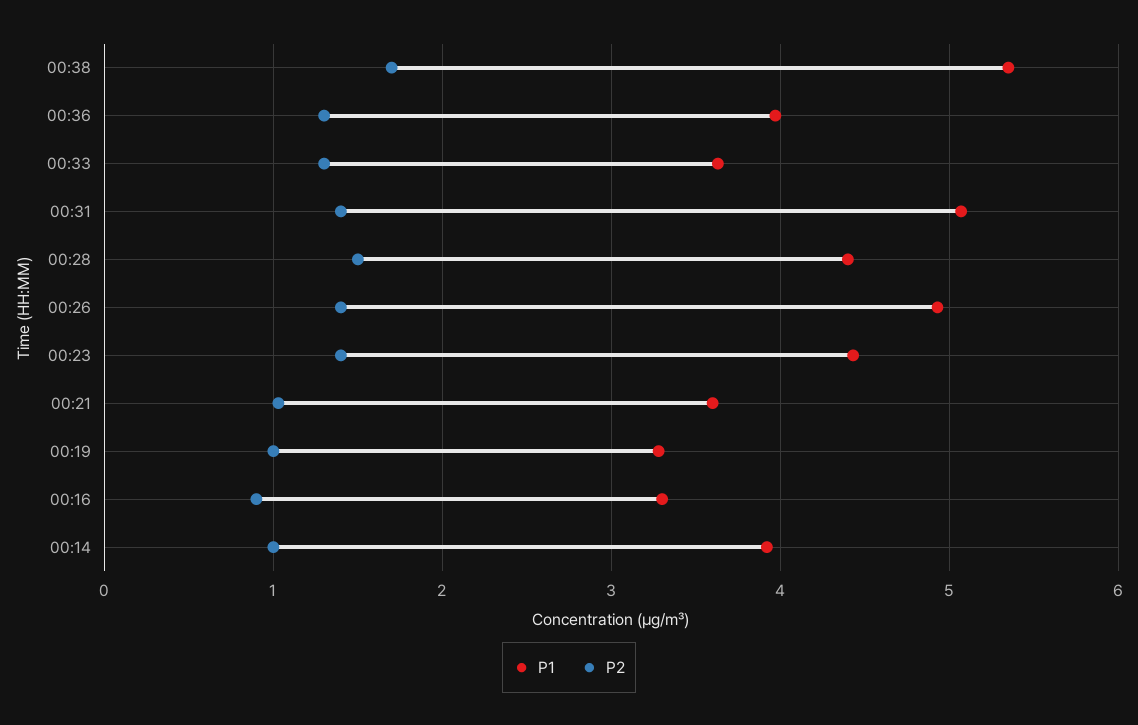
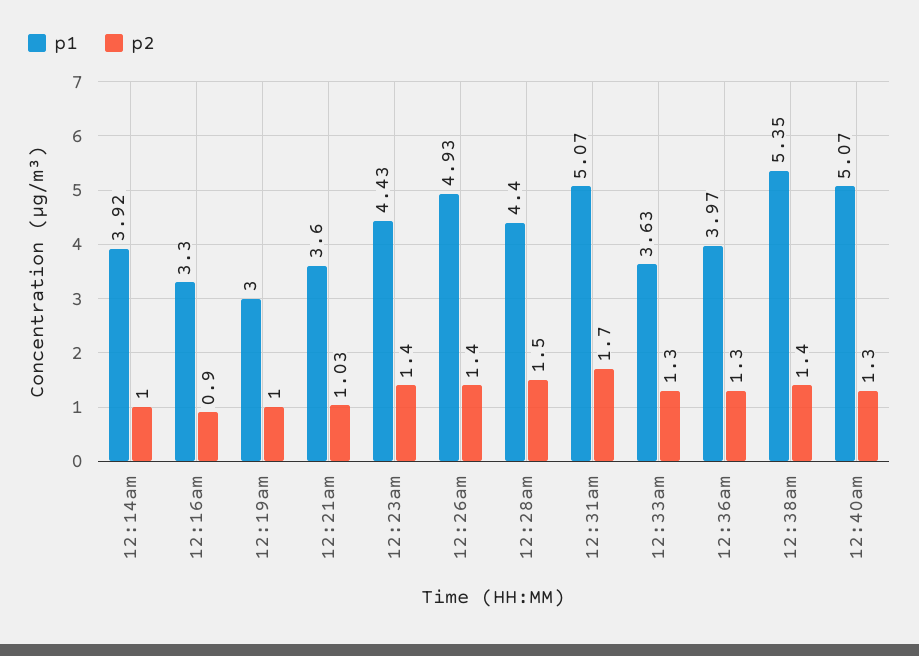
P2, 00:38: 1.7 -> 1.4
P2, 00:31: 1.4 -> 1.7
P1, 00:19: 3.3 -> 3
P1, 12:40am: none -> 5.07
P2, 12:40am: none -> 1.3

